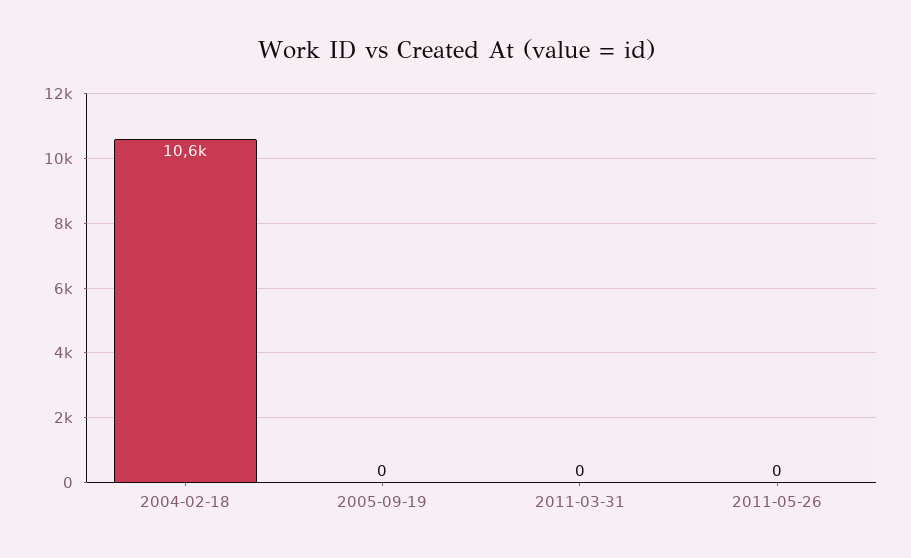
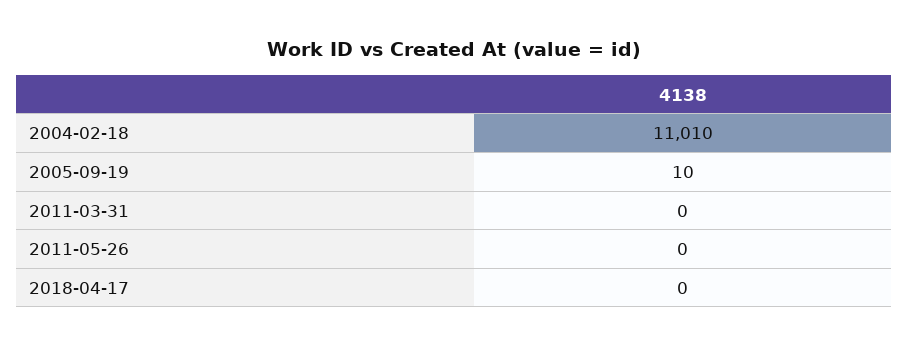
2004-02-18: 10600 -> 11010
2005-09-19: 0 -> 10
2018-04-17: none -> 0

